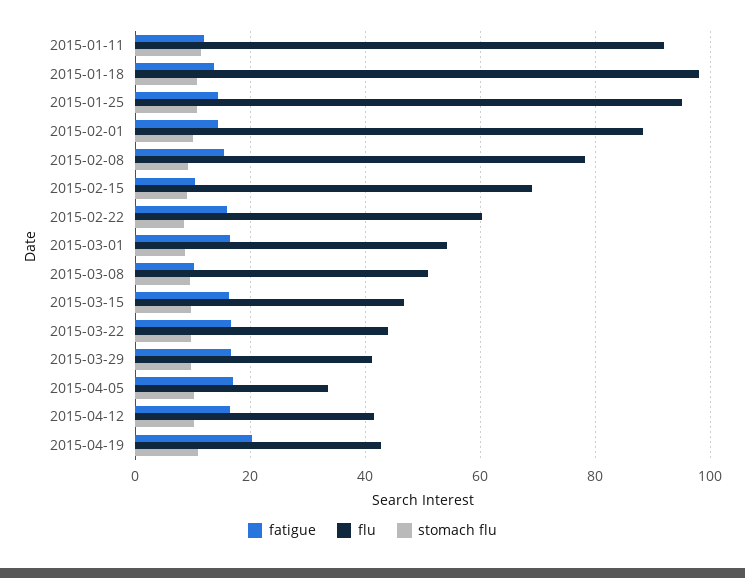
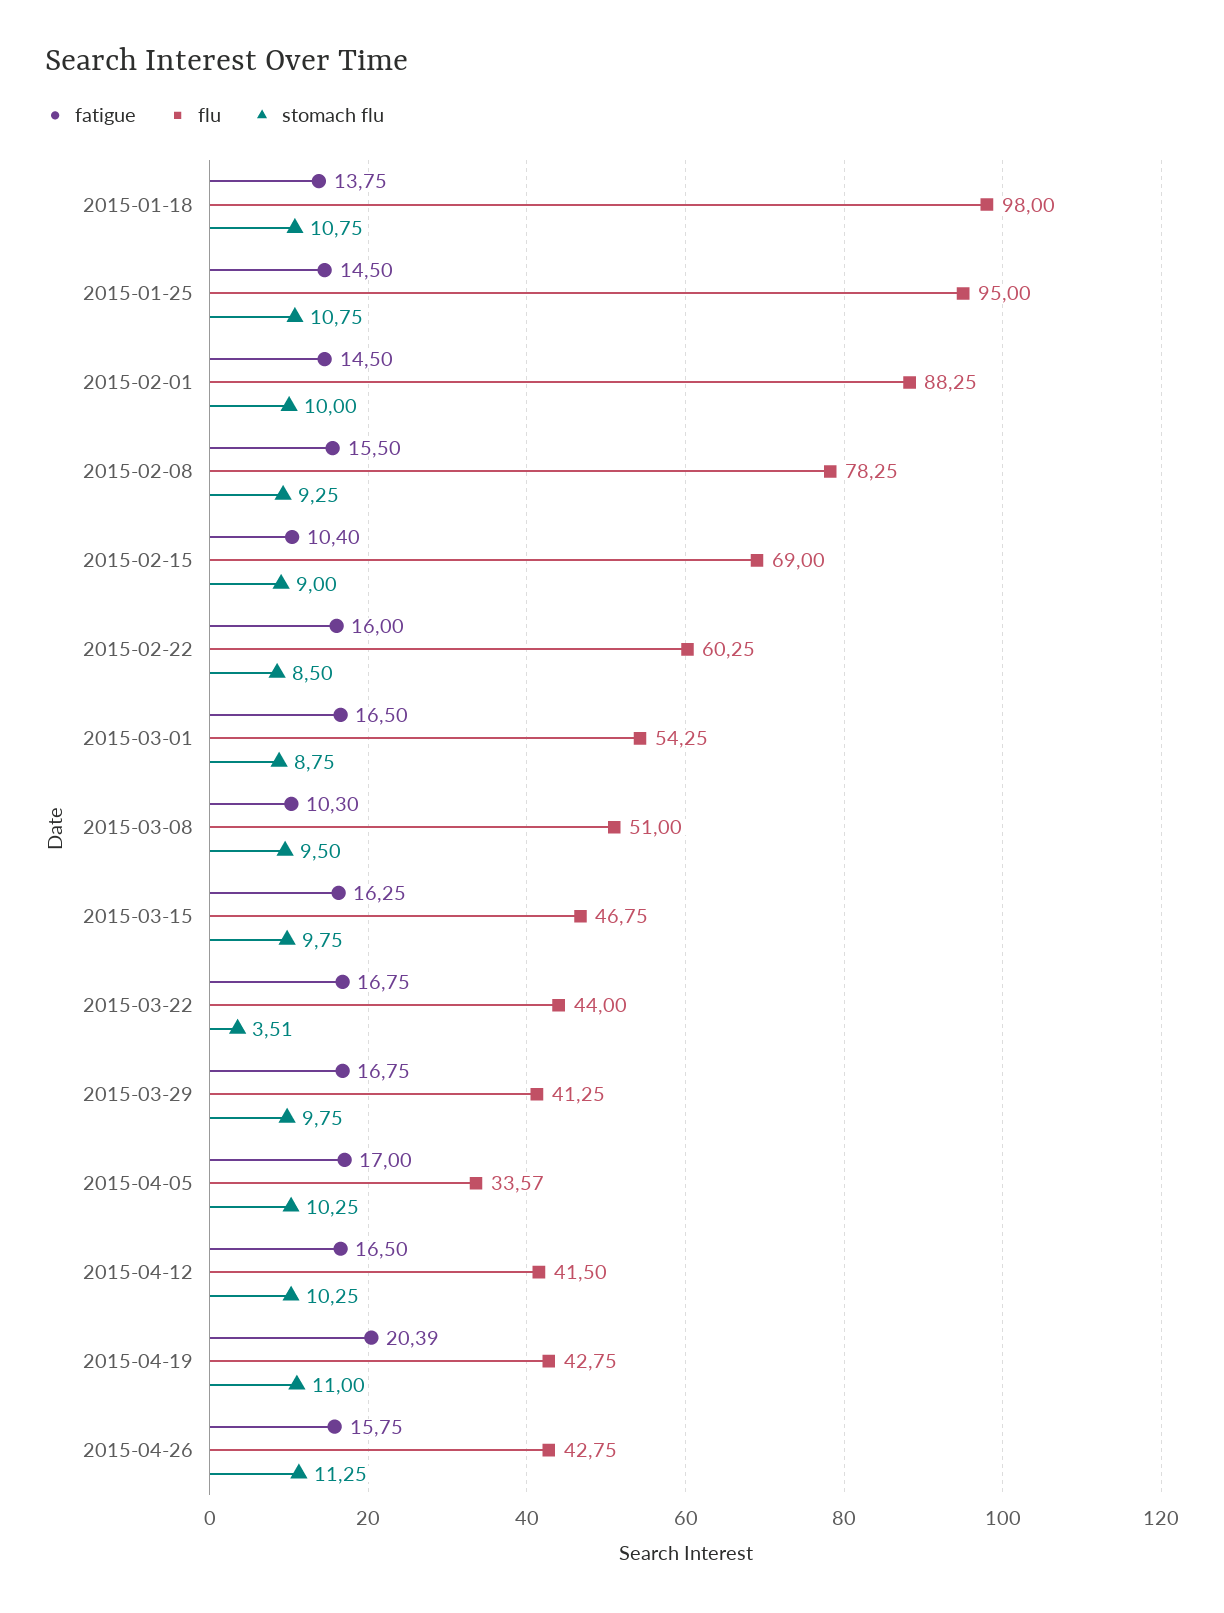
fatigue, 2015-01-11: 12 -> none
flu, 2015-01-11: 92 -> none
stomach flu, 2015-01-11: 12 -> none
stomach flu, 2015-03-22: 10 -> 3.51
fatigue, 2015-04-26: none -> 15.75
flu, 2015-04-26: none -> 42.75
stomach flu, 2015-04-26: none -> 11.25

